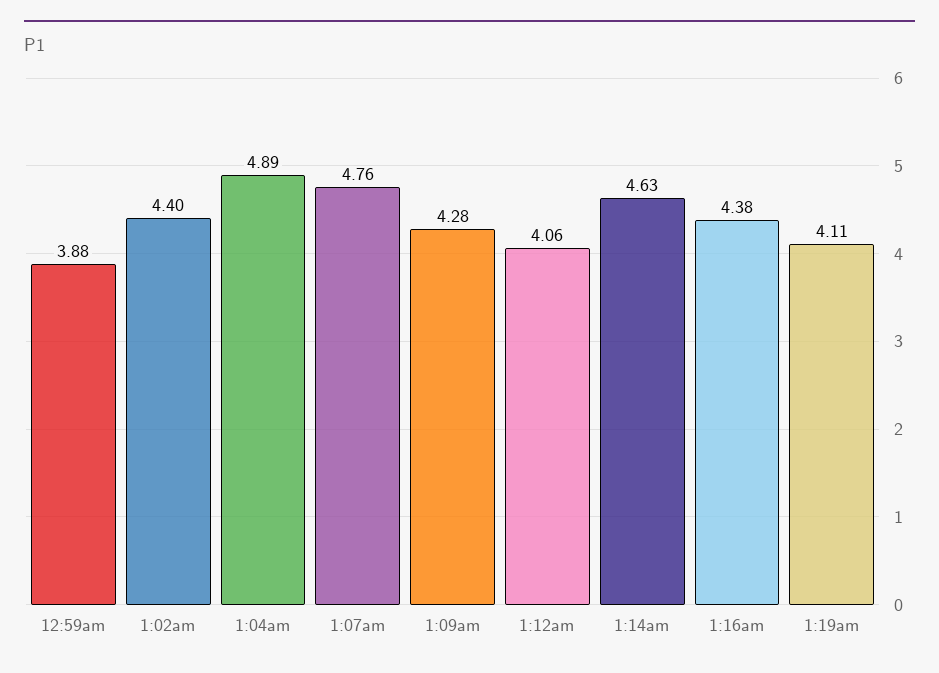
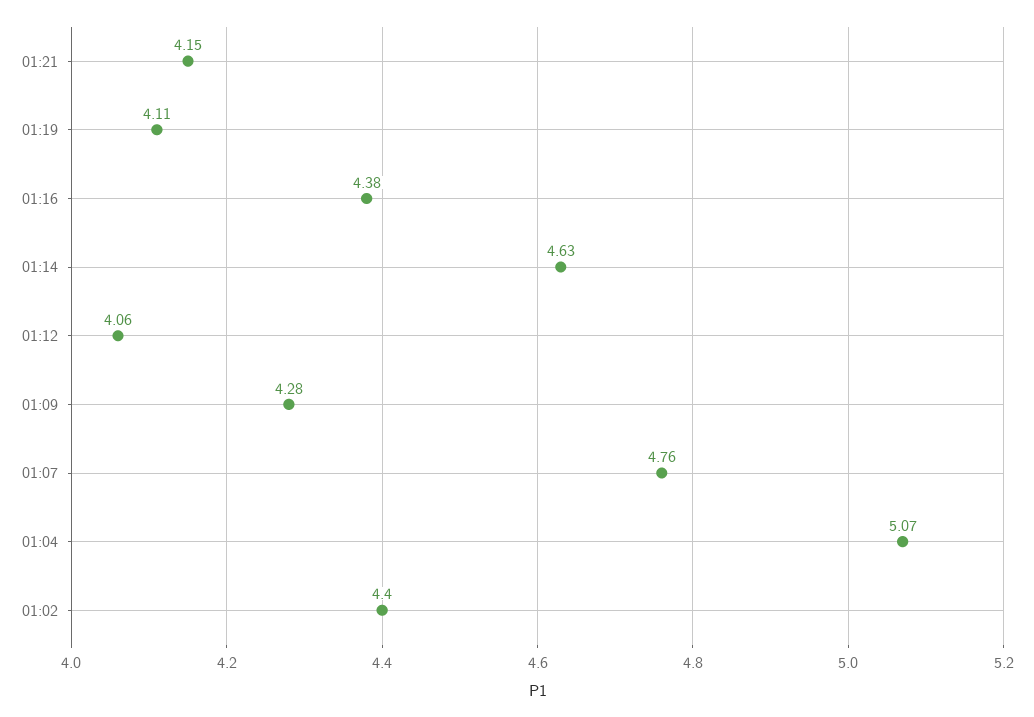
12:59am: 3.88 -> none
1:04am: 4.89 -> 5.07
01:21: none -> 4.15

